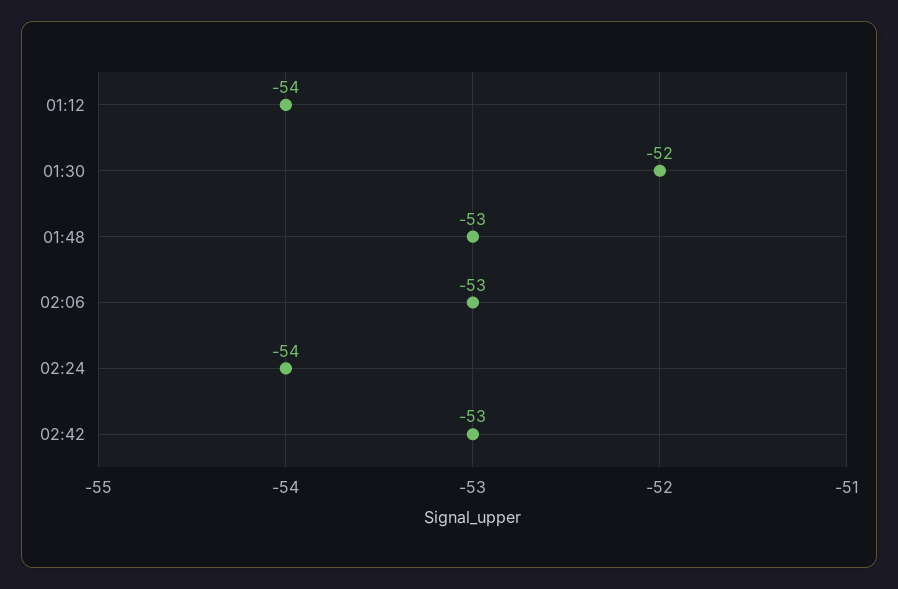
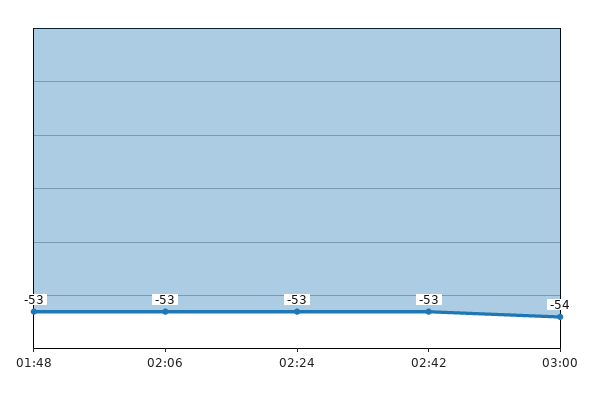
01:12: -54 -> none
01:30: -52 -> none
02:24: -54 -> -53
03:00: none -> -54

